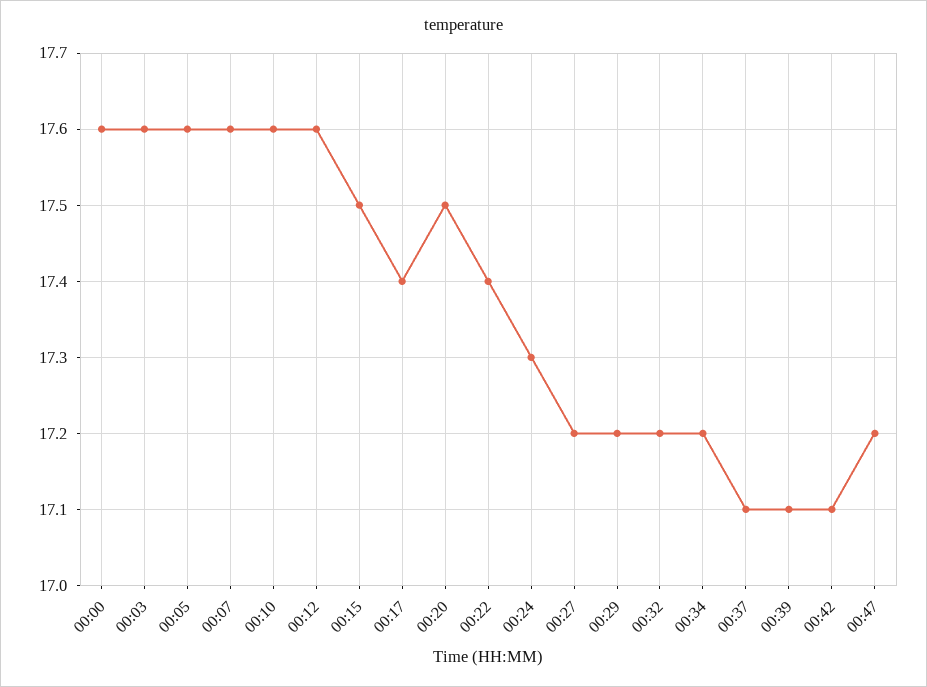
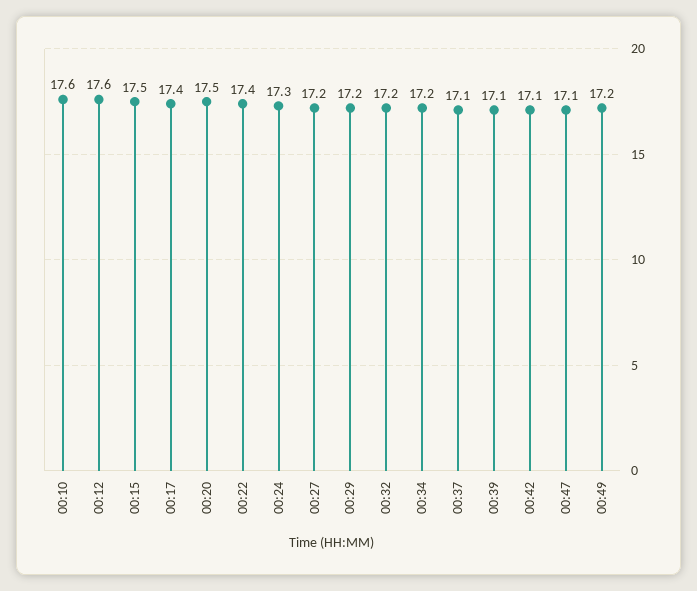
00:00: 17.6 -> none
00:03: 17.6 -> none
00:05: 17.6 -> none
00:07: 17.6 -> none
00:47: 17.2 -> 17.1
00:49: none -> 17.2

